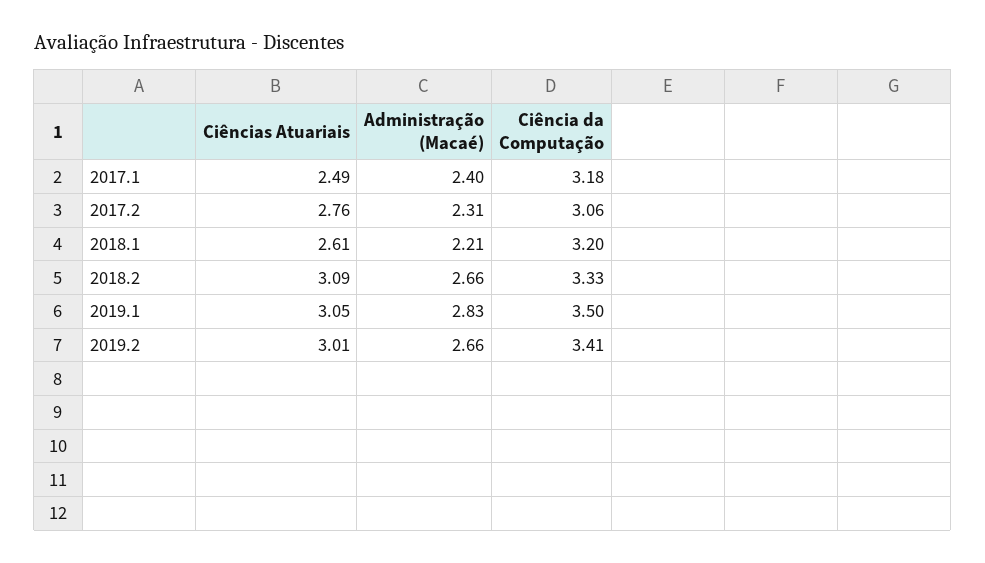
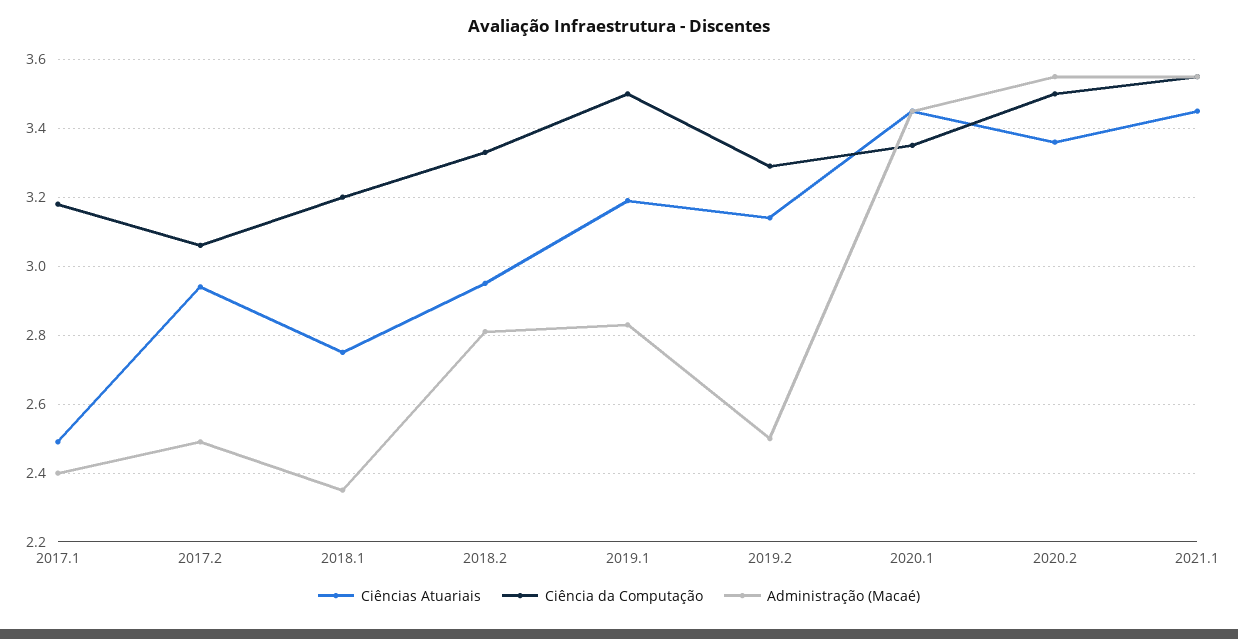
Ciências Atuariais, 2017.2: 2.76 -> 2.95
Administração (Macaé), 2017.2: 2.31 -> 2.5
Ciências Atuariais, 2018.1: 2.61 -> 2.75
Administração (Macaé), 2018.1: 2.21 -> 2.35
Ciências Atuariais, 2018.2: 3.09 -> 2.95
Administração (Macaé), 2018.2: 2.66 -> 2.8
Ciências Atuariais, 2019.1: 3.05 -> 3.2
Ciências Atuariais, 2019.2: 3.01 -> 3.15
Administração (Macaé), 2019.2: 2.66 -> 2.5
Ciência da Computação, 2019.2: 3.41 -> 3.3
Ciências Atuariais, 2020.1: none -> 3.45
Ciência da Computação, 2020.1: none -> 3.35
Administração (Macaé), 2020.1: none -> 3.45
Ciências Atuariais, 2020.2: none -> 3.35
Ciência da Computação, 2020.2: none -> 3.5
Administração (Macaé), 2020.2: none -> 3.55
Ciências Atuariais, 2021.1: none -> 3.45
Ciência da Computação, 2021.1: none -> 3.55
Administração (Macaé), 2021.1: none -> 3.55

